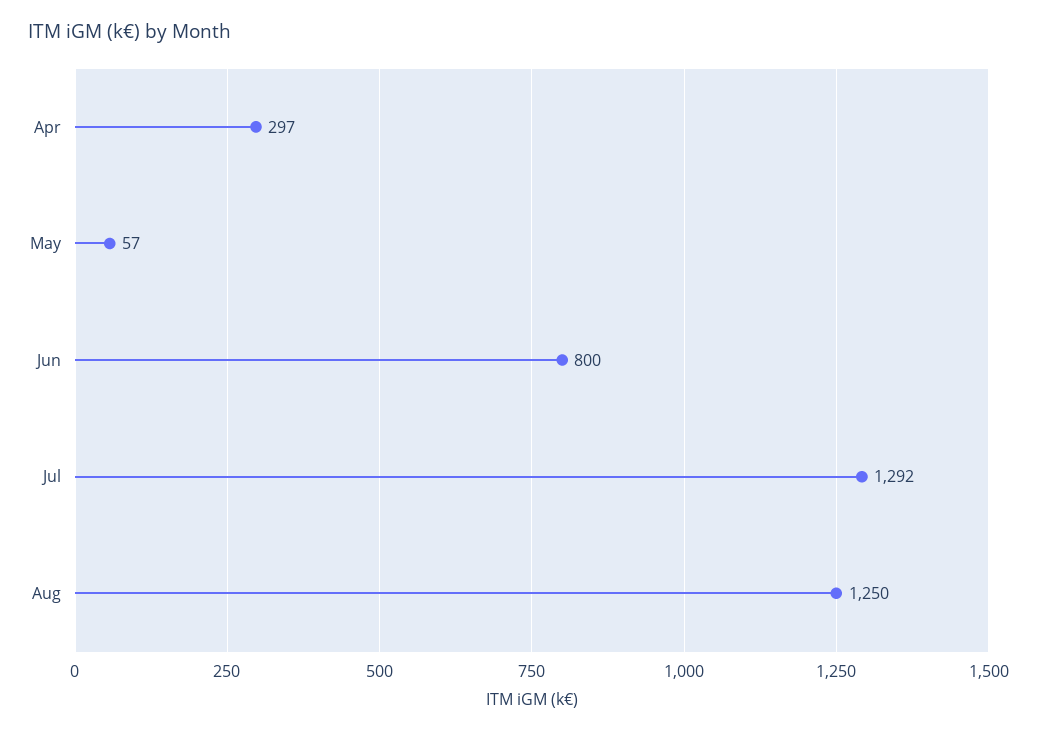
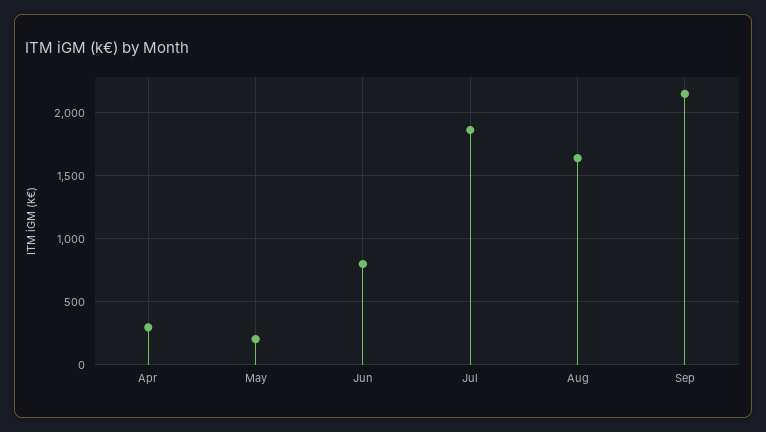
May: 57 -> 200
Jul: 1292 -> 1850
Aug: 1250 -> 1650
Sep: none -> 2150

